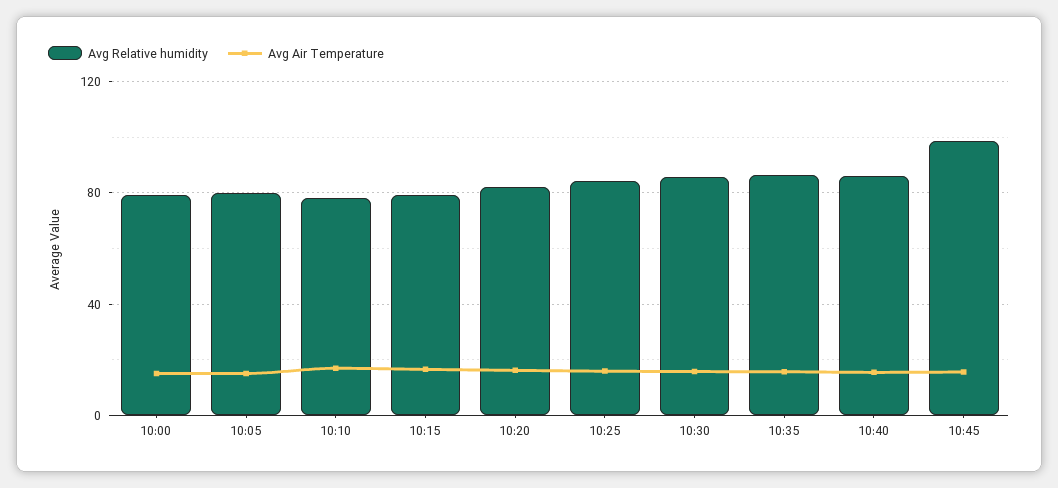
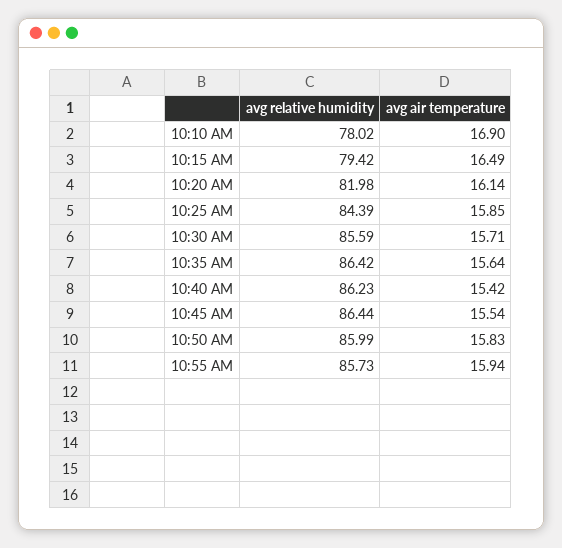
Avg Relative humidity, 10:00: 80 -> none
Avg Air Temperature, 10:00: 15 -> none
Avg Relative humidity, 10:05: 80 -> none
Avg Air Temperature, 10:05: 15 -> none
Avg Relative humidity, 10:45: 100 -> 86.44
Avg Relative humidity, 10:50 AM: none -> 85.99
Avg Air Temperature, 10:50 AM: none -> 15.83
Avg Relative humidity, 10:55 AM: none -> 85.73
Avg Air Temperature, 10:55 AM: none -> 15.94

